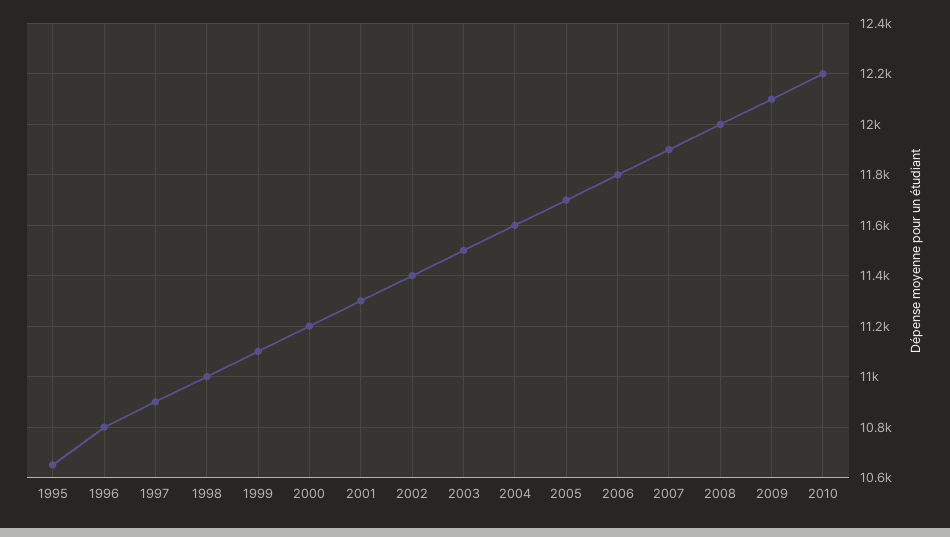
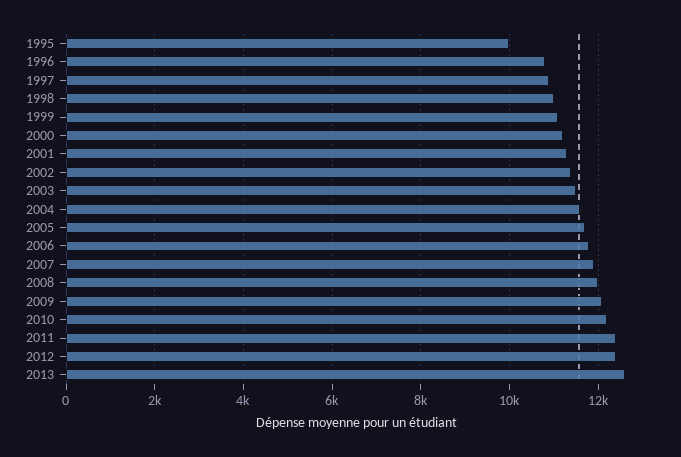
1995: 10650 -> 10000
2011: none -> 12400
2012: none -> 12400
2013: none -> 12600

